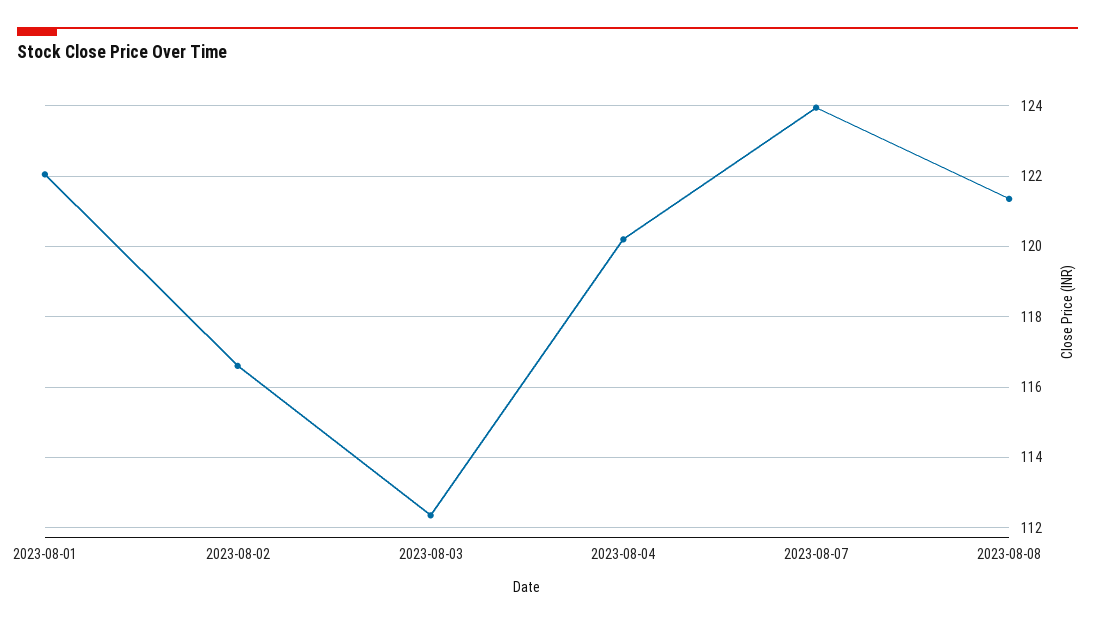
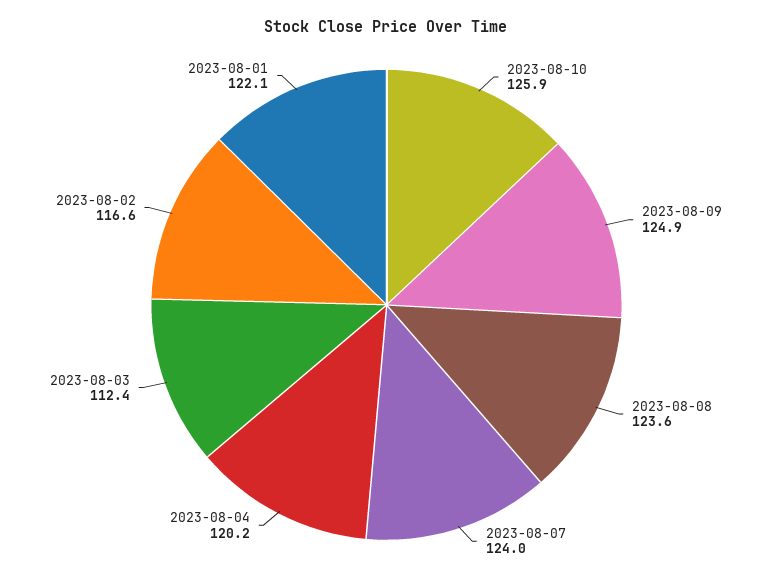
2023-08-08: 121.4 -> 123.6
2023-08-10: none -> 125.9
2023-08-09: none -> 124.9

